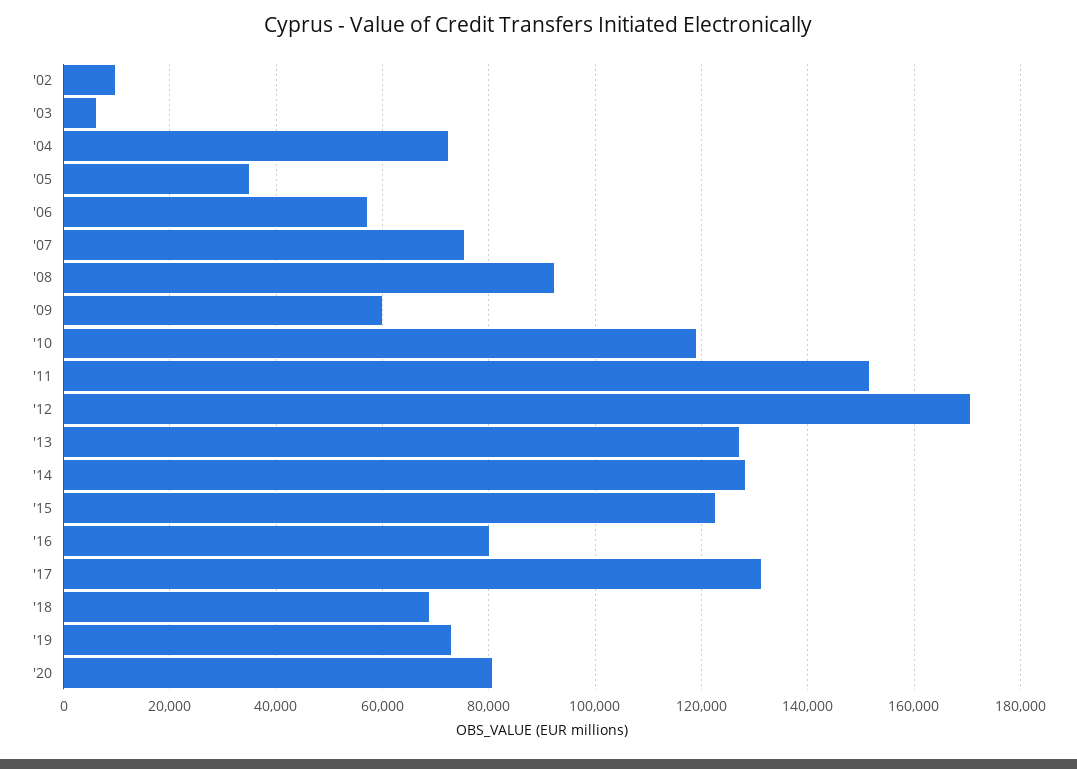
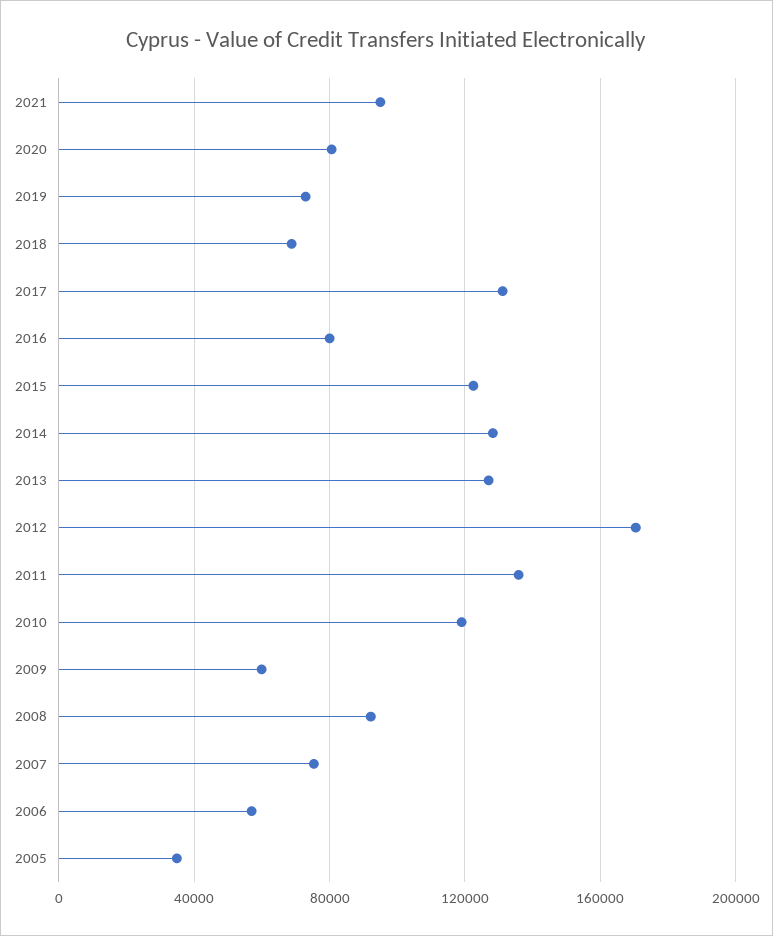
'02: 10000 -> none
'03: 6000 -> none
'04: 72000 -> none
'11: 152000 -> 135000
2021: none -> 95000

